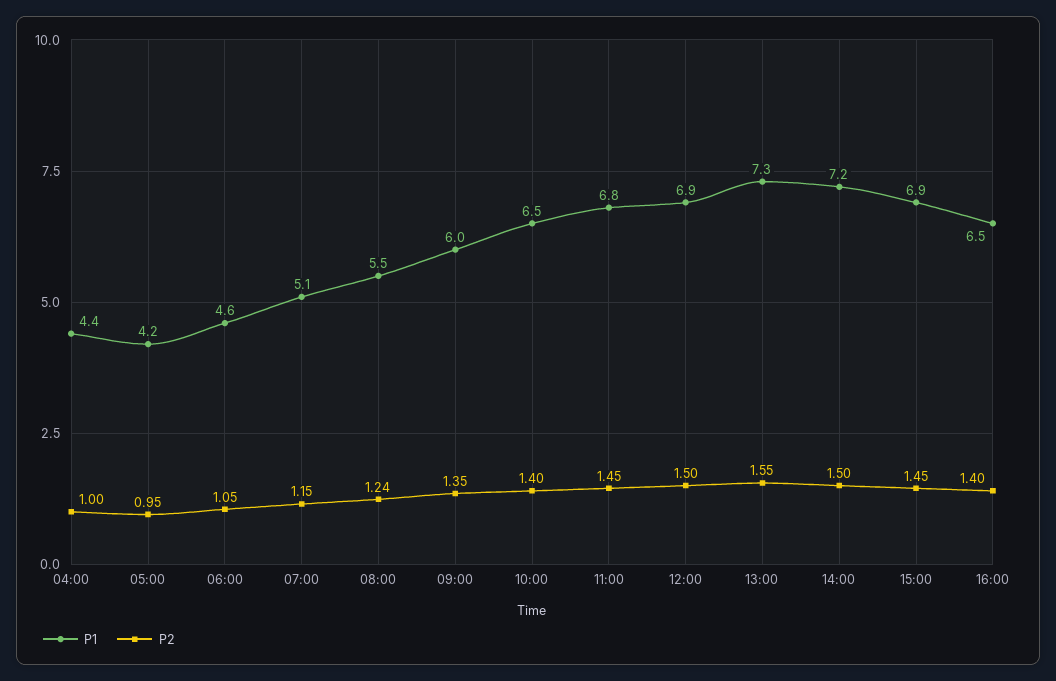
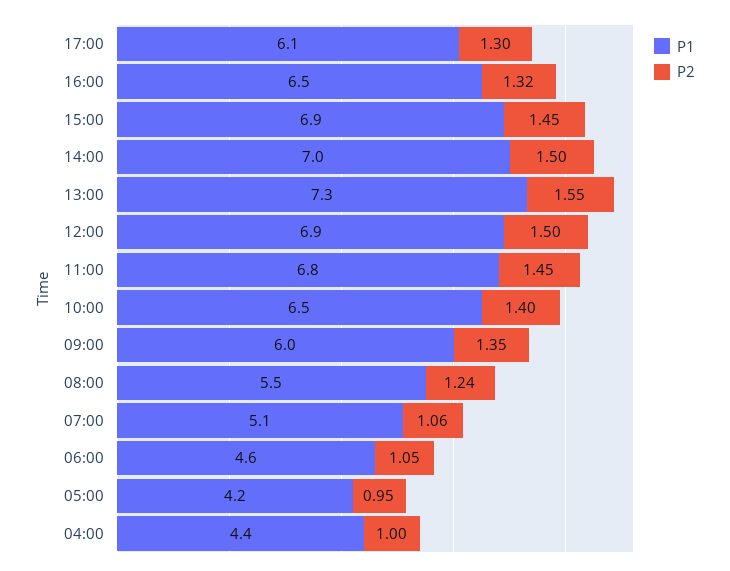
P2, 07:00: 1.15 -> 1.06
P1, 14:00: 7.2 -> 7
P2, 16:00: 1.4 -> 1.32
P1, 17:00: none -> 6.1
P2, 17:00: none -> 1.3

